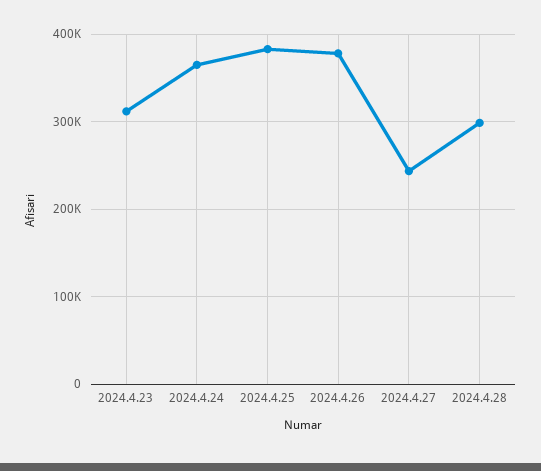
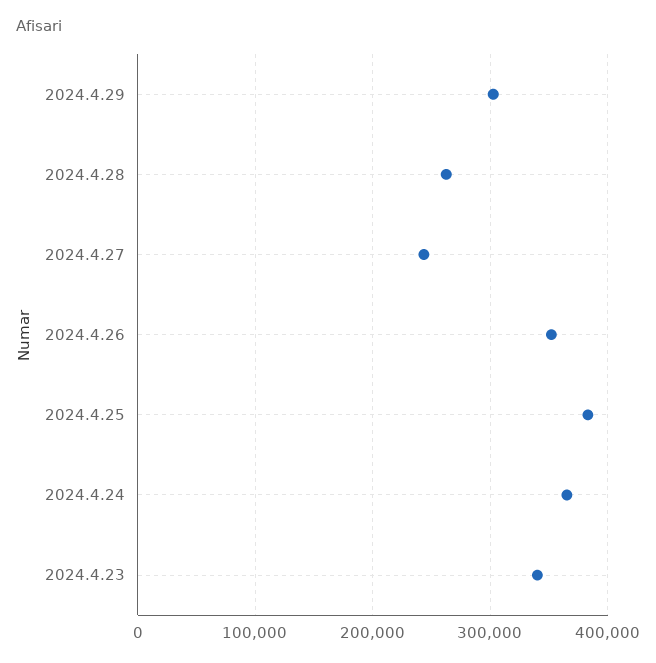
2024.4.23: 310000 -> 340000
2024.4.26: 380000 -> 350000
2024.4.28: 300000 -> 260000
2024.4.29: none -> 300000

